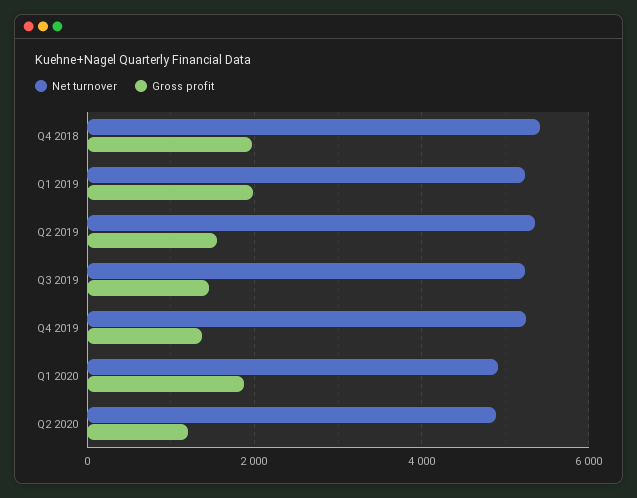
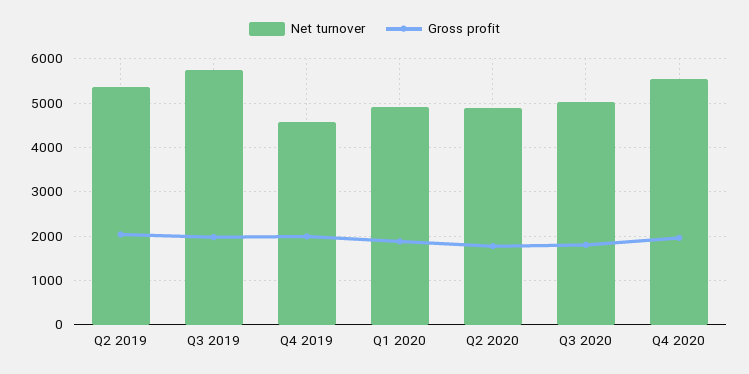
Net turnover, Q4 2018: 5400 -> none
Gross profit, Q4 2018: 2000 -> none
Net turnover, Q1 2019: 5200 -> none
Gross profit, Q1 2019: 2000 -> none
Gross profit, Q2 2019: 1600 -> 2000
Net turnover, Q3 2019: 5200 -> 5800
Gross profit, Q3 2019: 1400 -> 2000
Net turnover, Q4 2019: 5200 -> 4600
Gross profit, Q4 2019: 1400 -> 2000
Gross profit, Q2 2020: 1200 -> 1800
Net turnover, Q3 2020: none -> 5000
Gross profit, Q3 2020: none -> 1800
Net turnover, Q4 2020: none -> 5600
Gross profit, Q4 2020: none -> 2000

